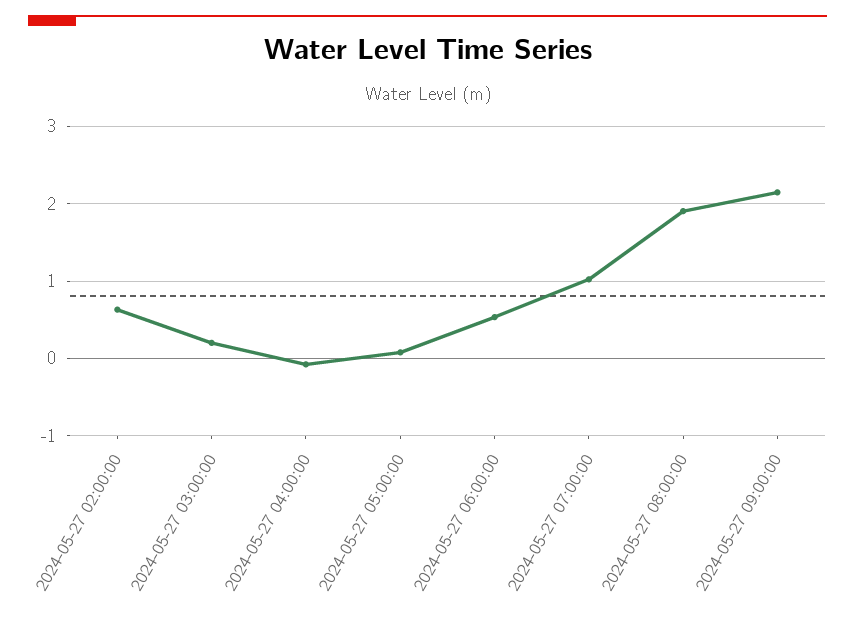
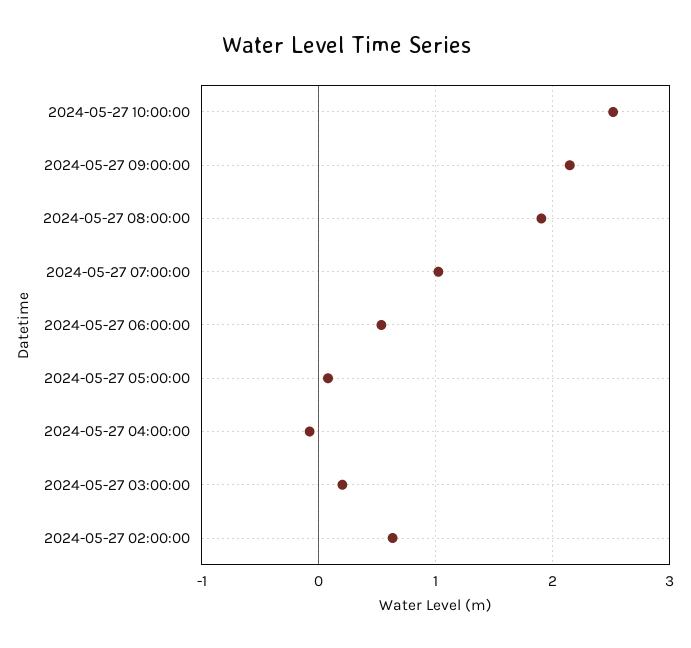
2024-05-27 10:00:00: none -> 2.5

